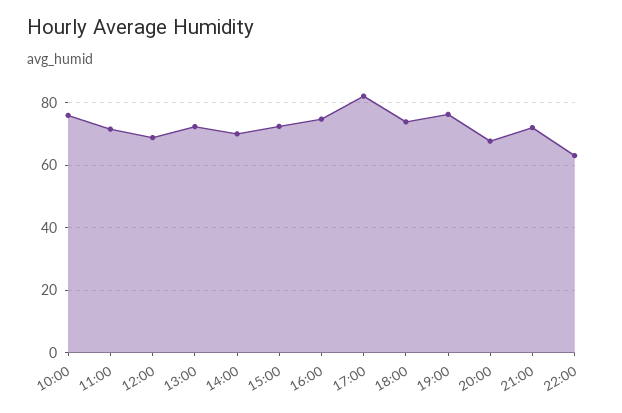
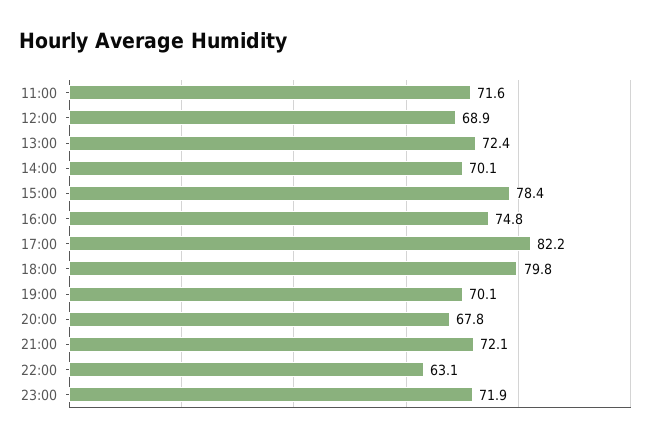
10:00: 76 -> none
15:00: 72 -> 78.4
18:00: 74 -> 79.8
19:00: 76 -> 70.1
23:00: none -> 71.9

